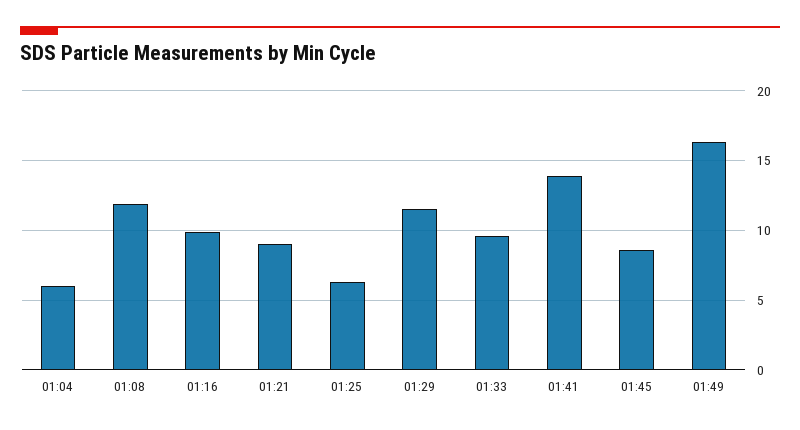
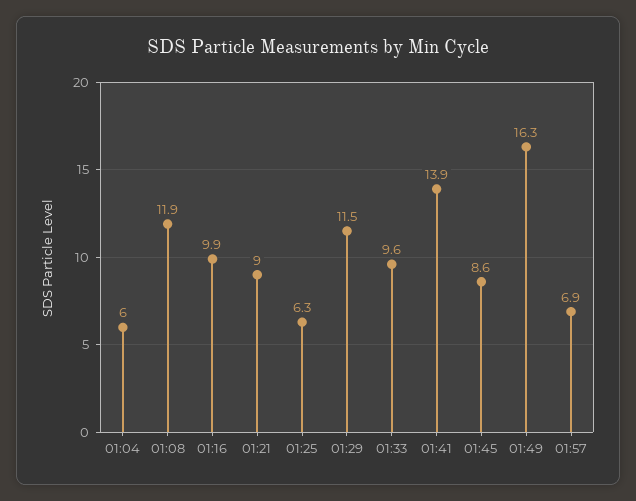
01:57: none -> 6.9

